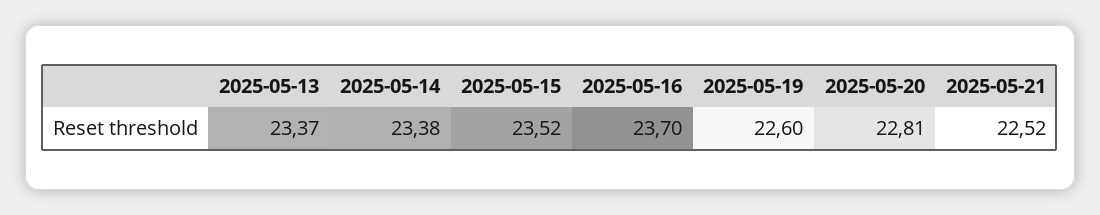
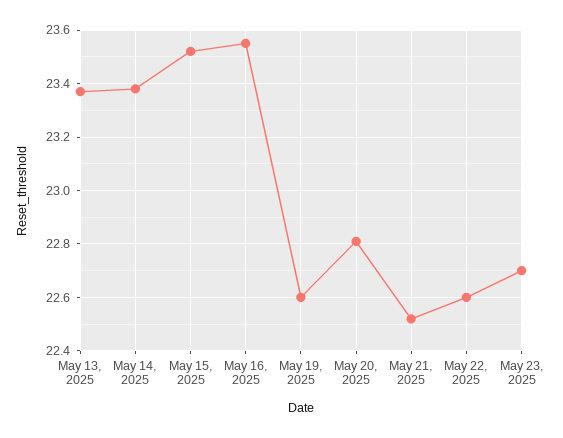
2025-05-16: 23.7 -> 23.55
May 22, 2025: none -> 22.6
May 23, 2025: none -> 22.7

